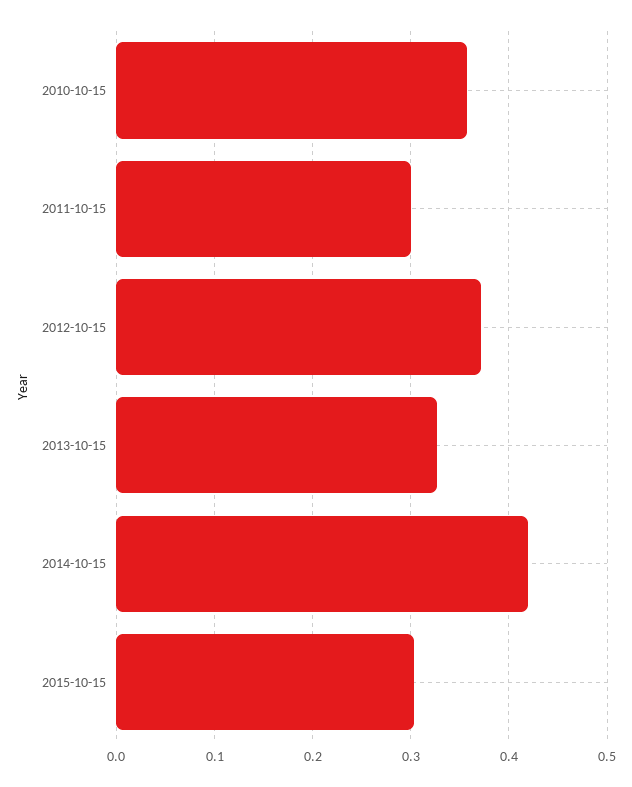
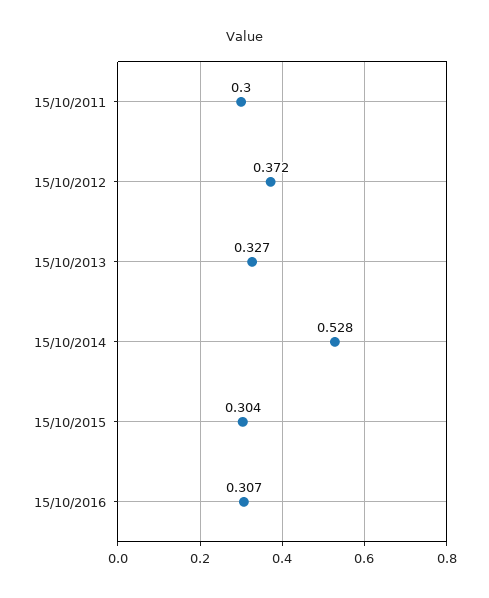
2010-10-15: 0.36 -> none
2014-10-15: 0.42 -> 0.528
15/10/2016: none -> 0.307

